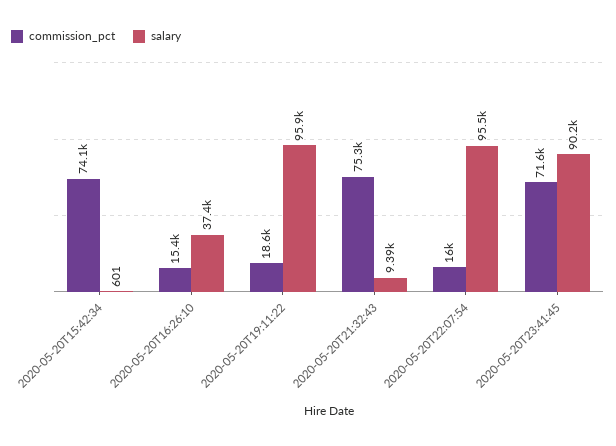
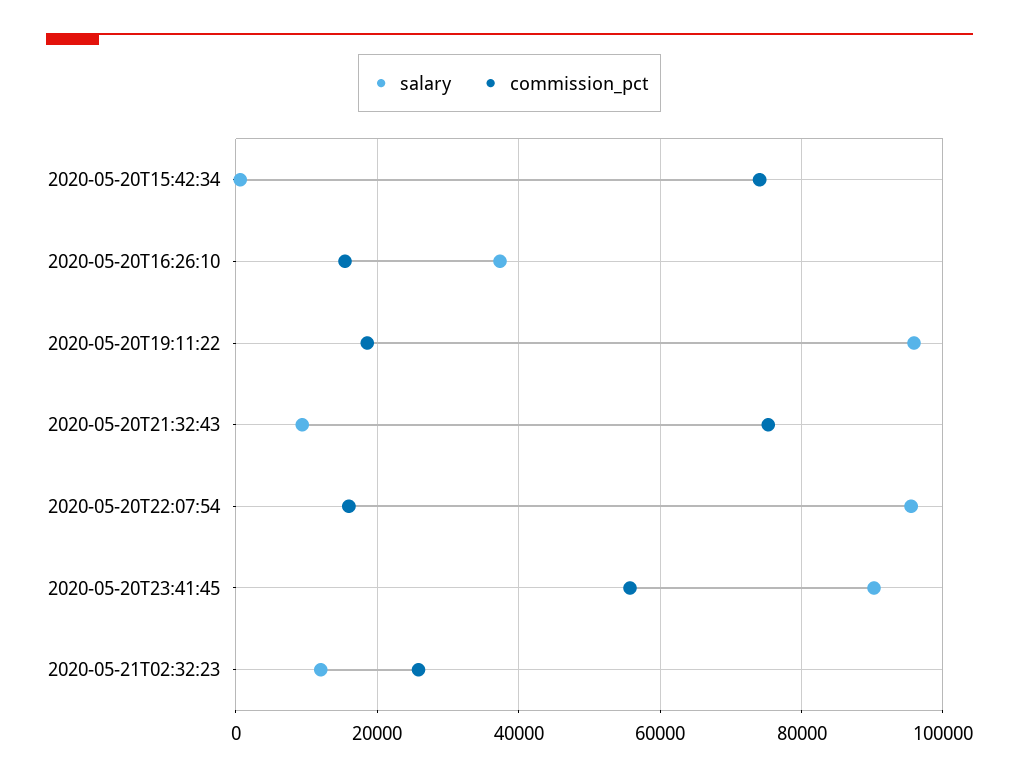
commission_pct, 2020-05-20T23:41:45: 71600 -> 56000
salary, 2020-05-21T02:32:23: none -> 12000
commission_pct, 2020-05-21T02:32:23: none -> 26000

